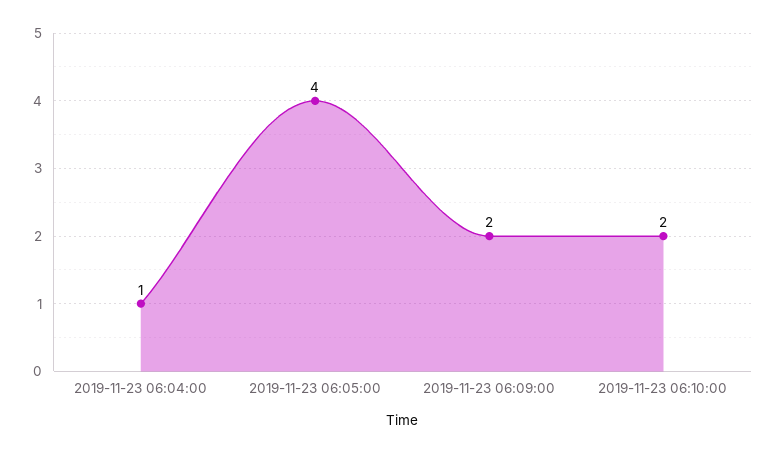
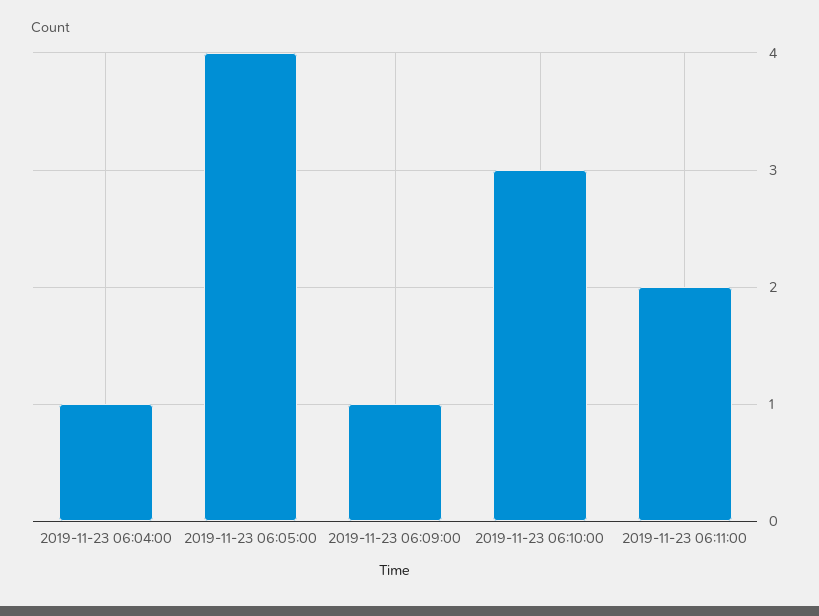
2019-11-23 06:09:00: 2 -> 1
2019-11-23 06:10:00: 2 -> 3
2019-11-23 06:11:00: none -> 2

